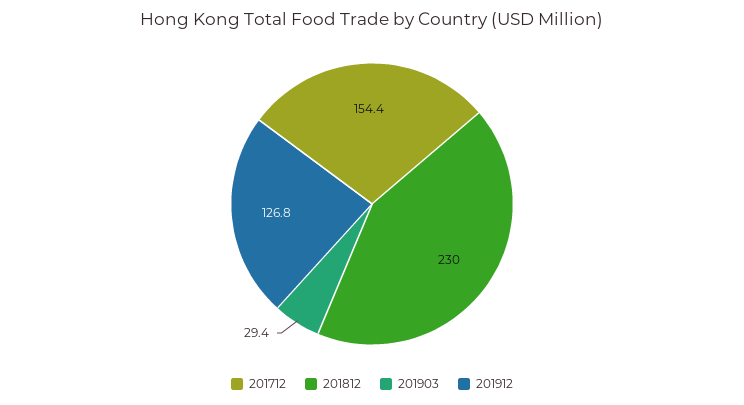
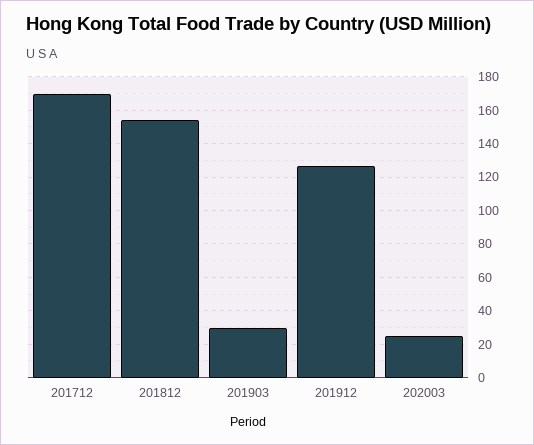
201712: 154.4 -> 170
201812: 230 -> 155
202003: none -> 25

